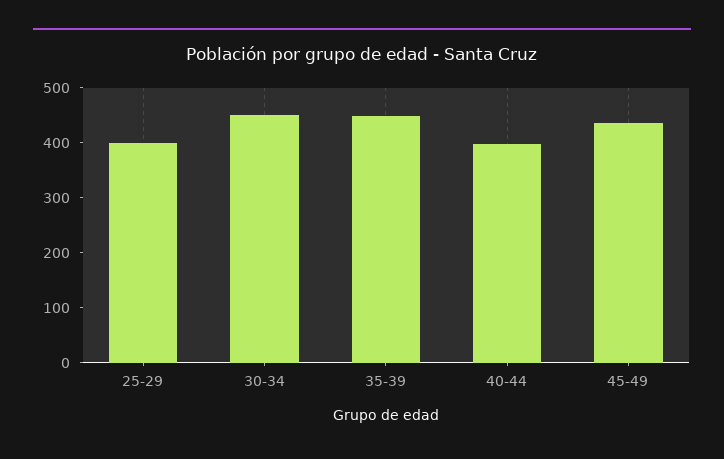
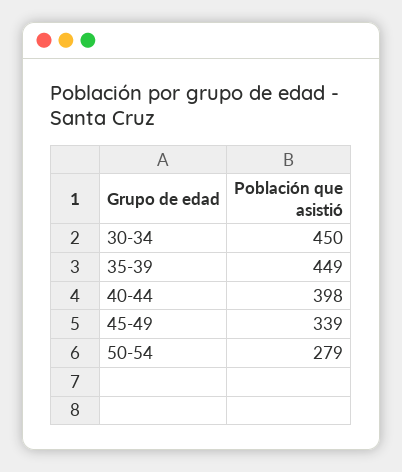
25-29: 400 -> none
45-49: 440 -> 339
50-54: none -> 279

